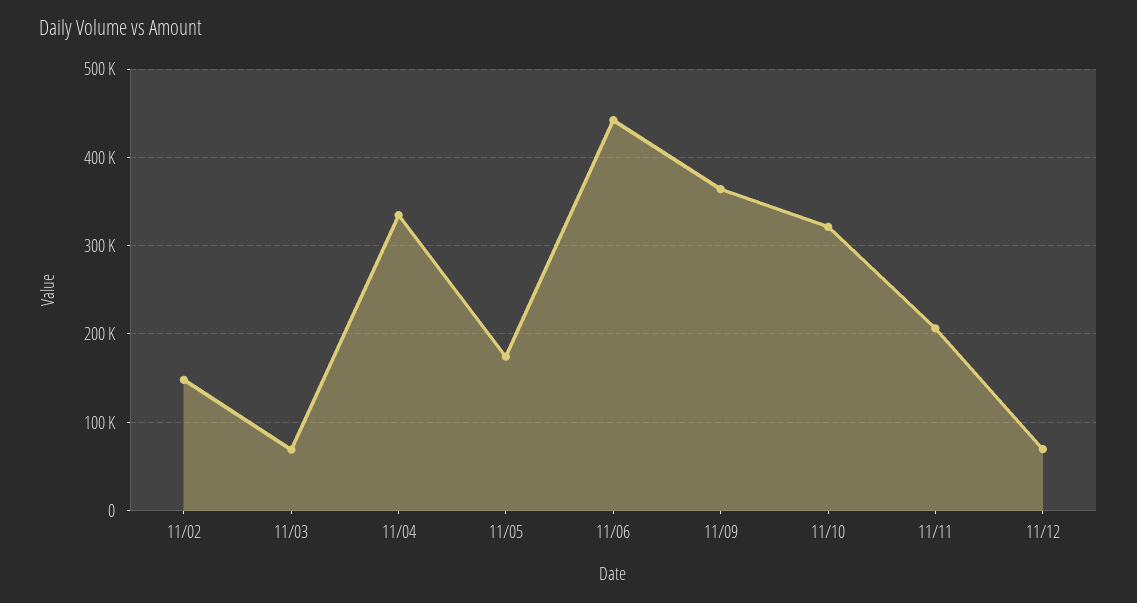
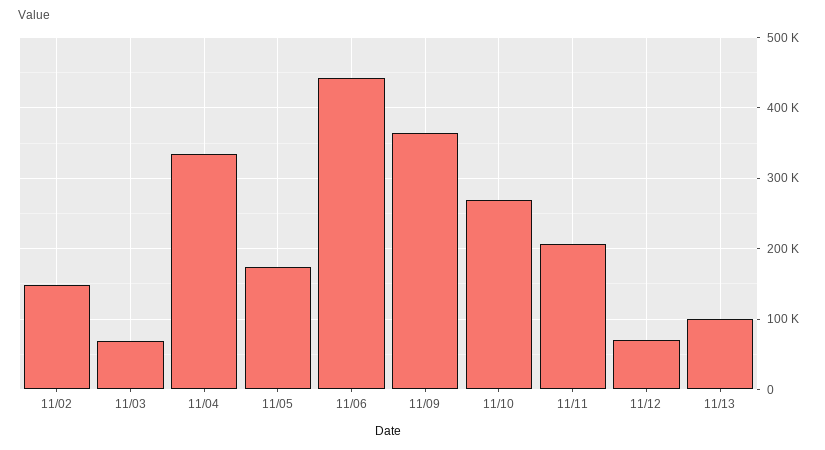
11/10: 320000 -> 270000
11/13: none -> 100000

